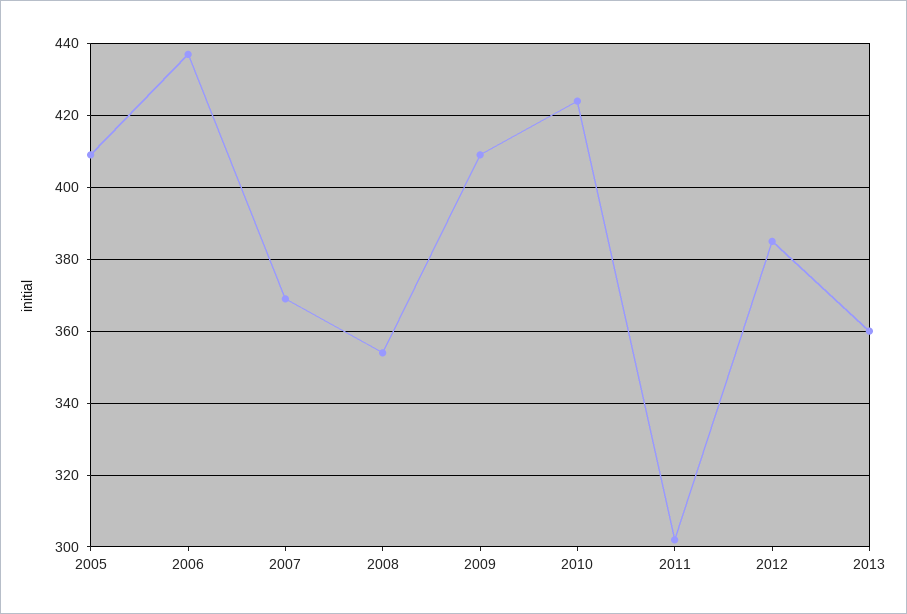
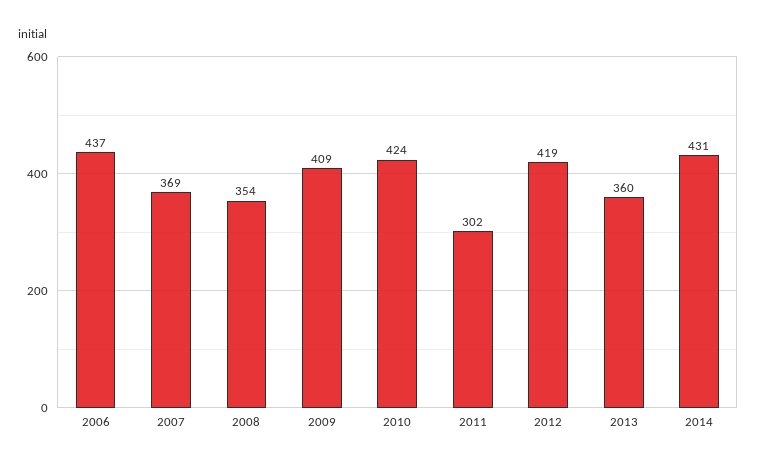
2005: 410 -> none
2012: 385 -> 419
2014: none -> 431

